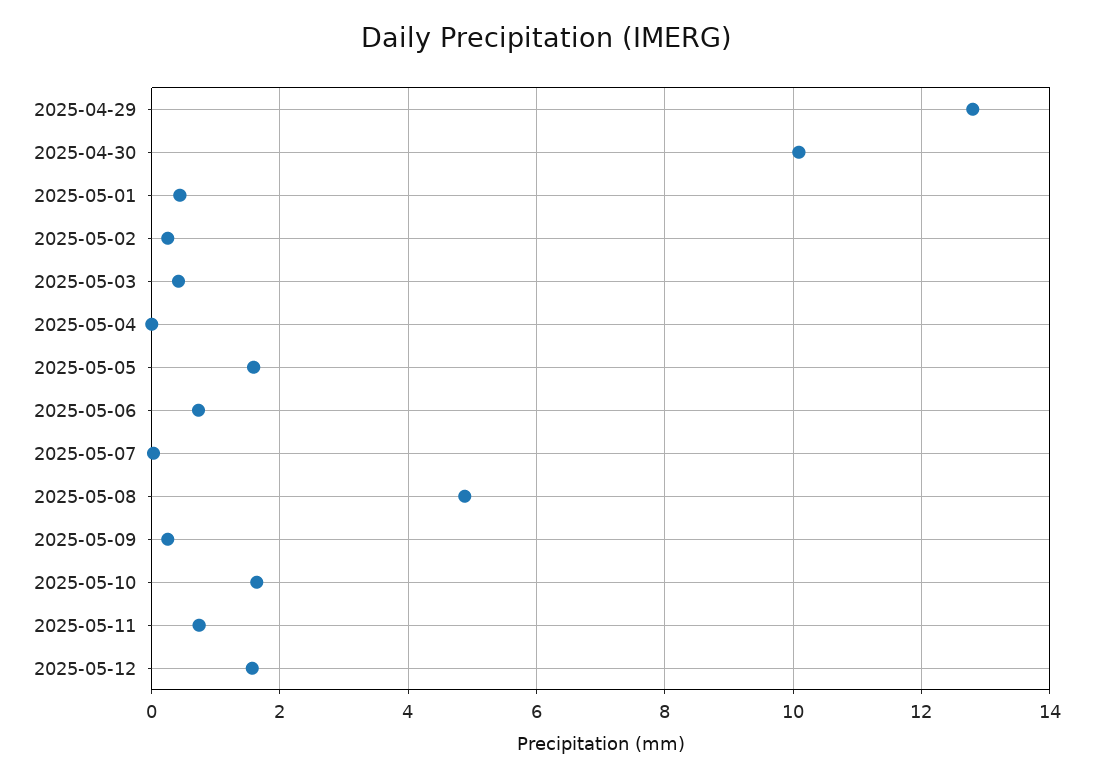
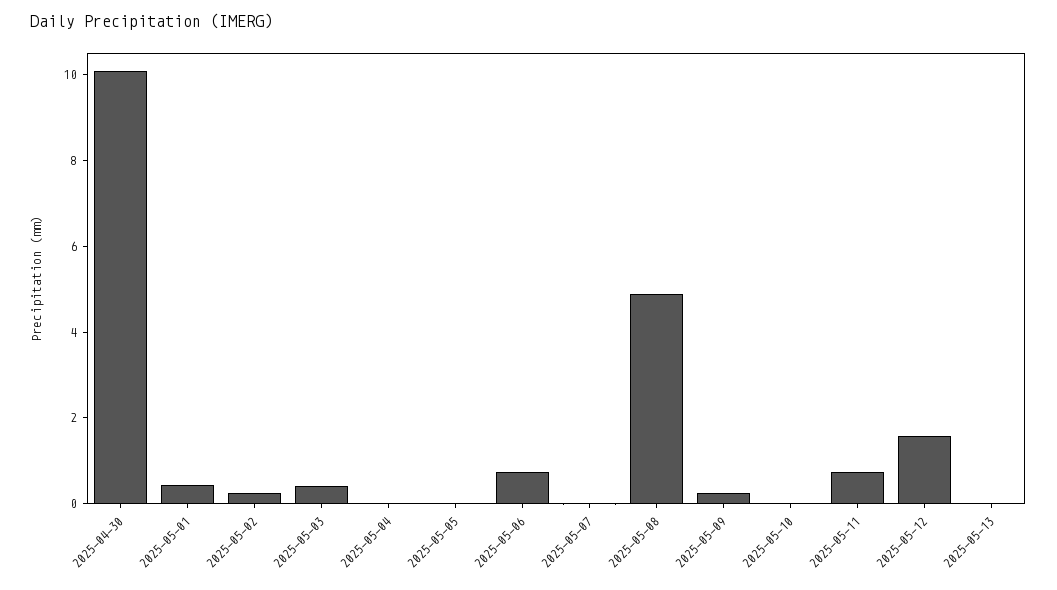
2025-04-29: 12.8 -> none
2025-05-05: 1.6 -> 0
2025-05-10: 1.6 -> 0
2025-05-13: none -> 0

